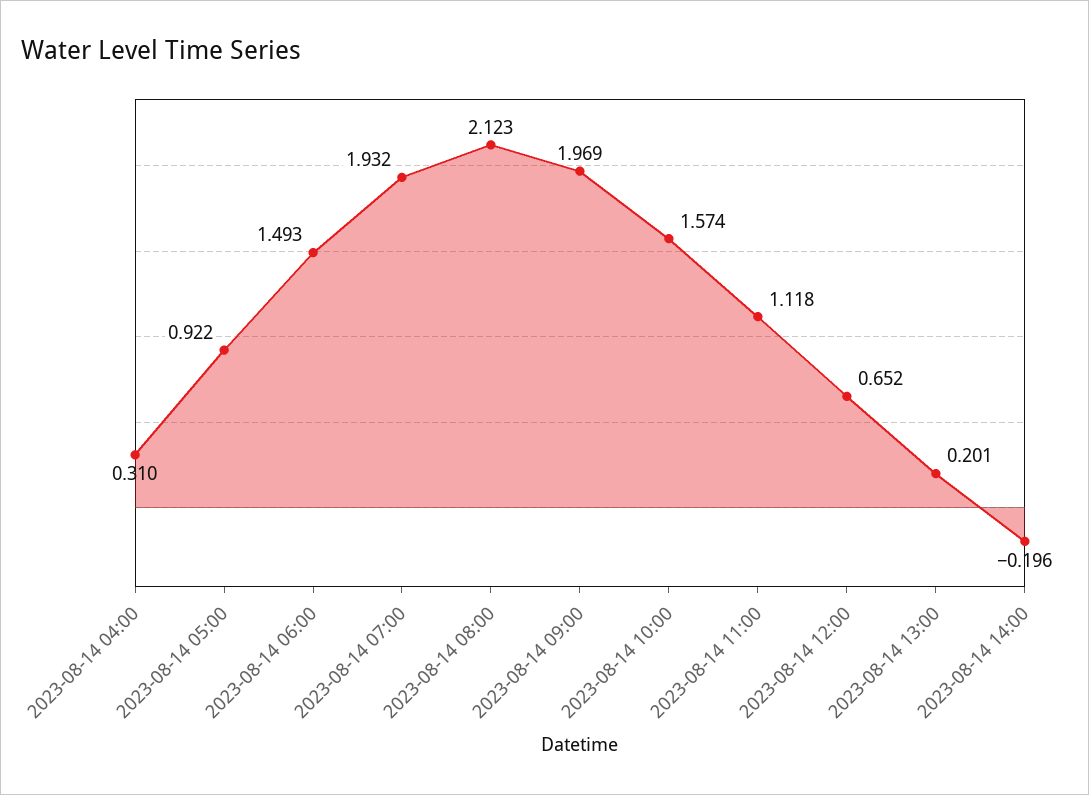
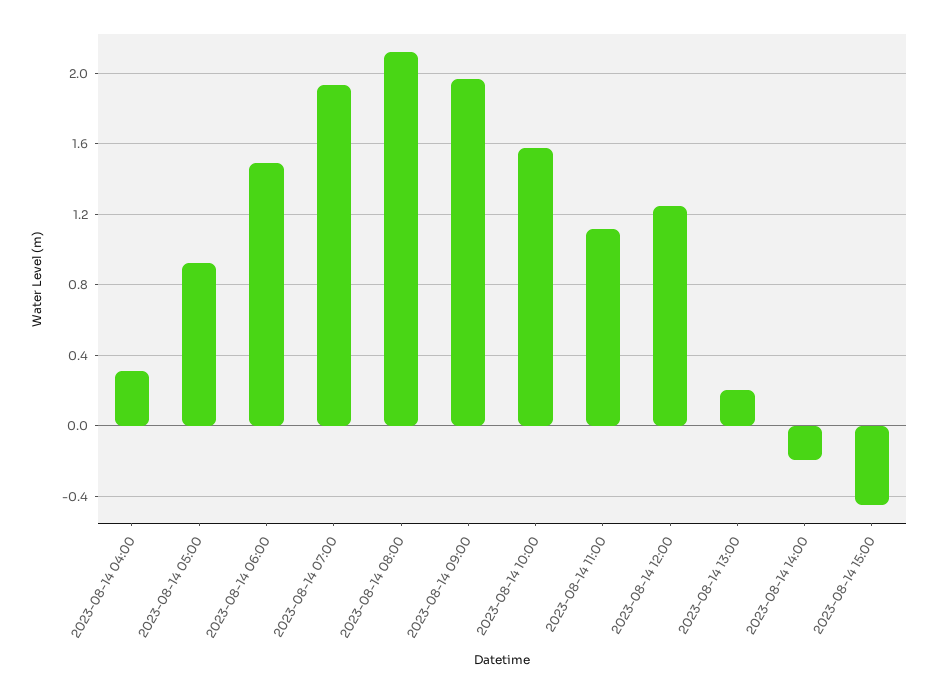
2023-08-14 12:00: 0.652 -> 1.25
2023-08-14 15:00: none -> -0.45

